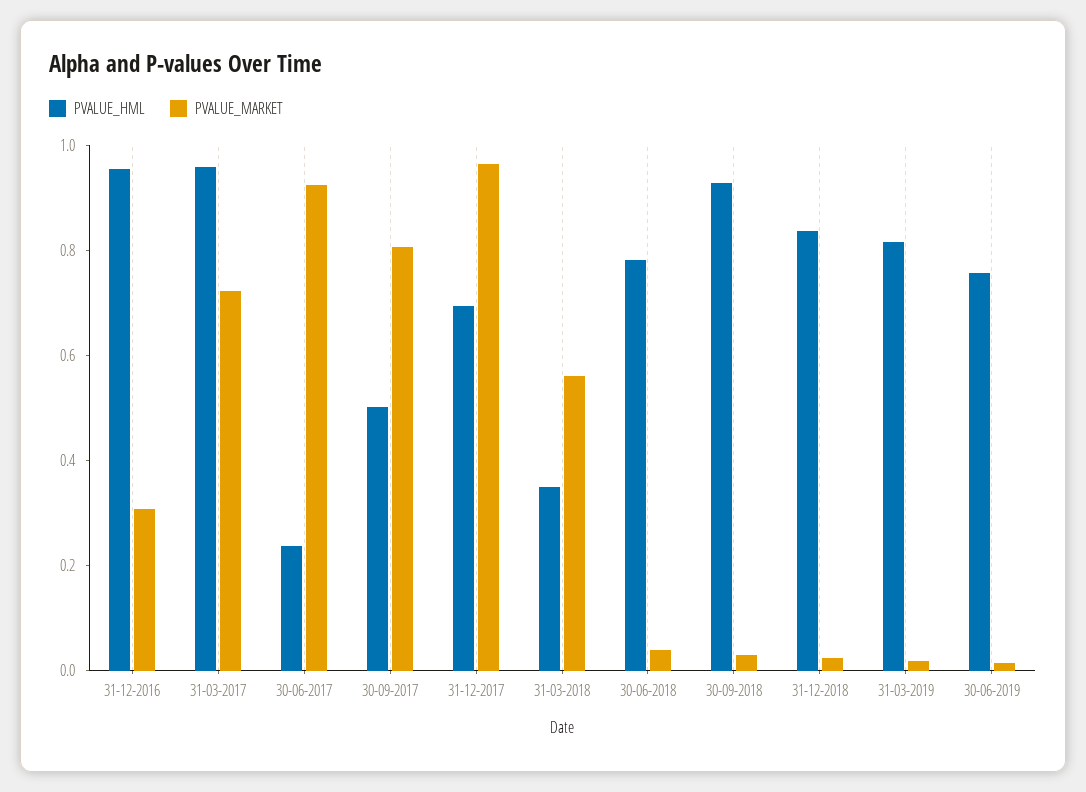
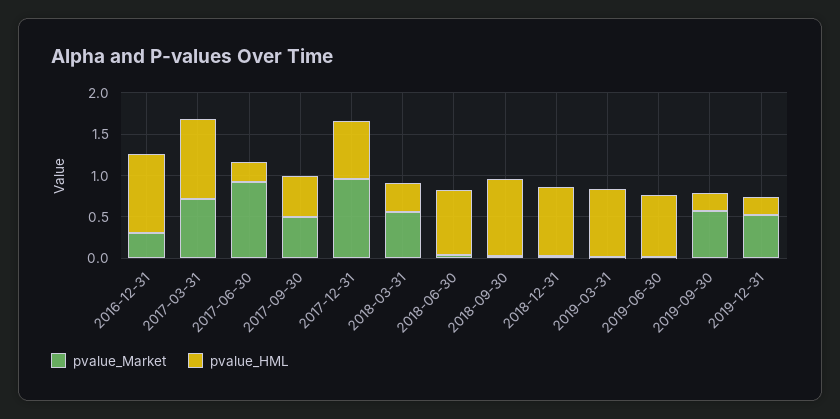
PVALUE_MARKET, 30-09-2017: 0.8 -> 0.5
PVALUE_MARKET, 2019-09-30: none -> 0.6
PVALUE_HML, 2019-09-30: none -> 0.2
PVALUE_MARKET, 2019-12-31: none -> 0.5
PVALUE_HML, 2019-12-31: none -> 0.2

